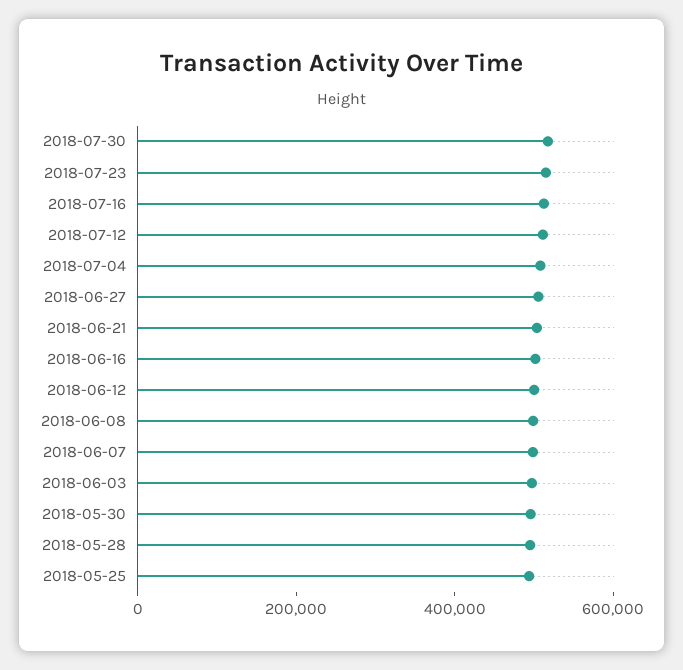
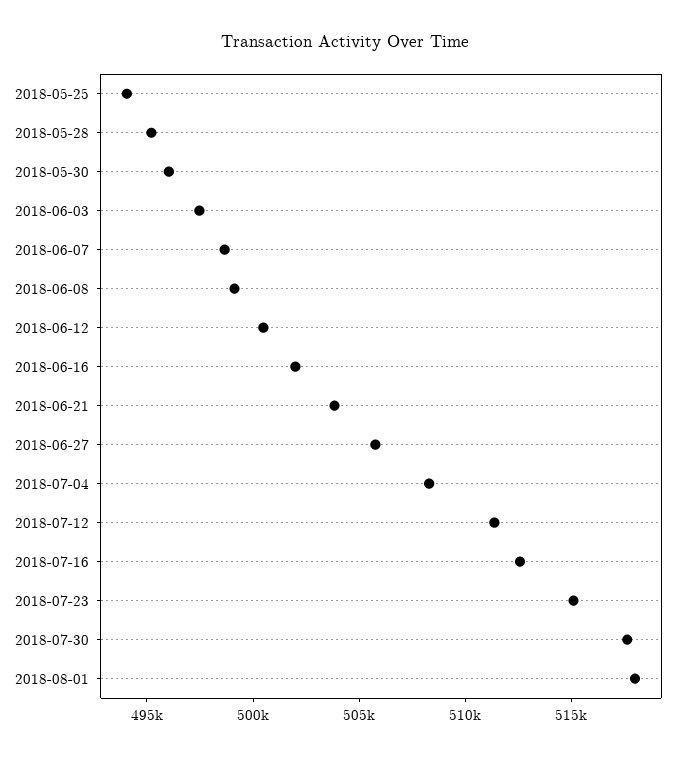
2018-08-01: none -> 518000

